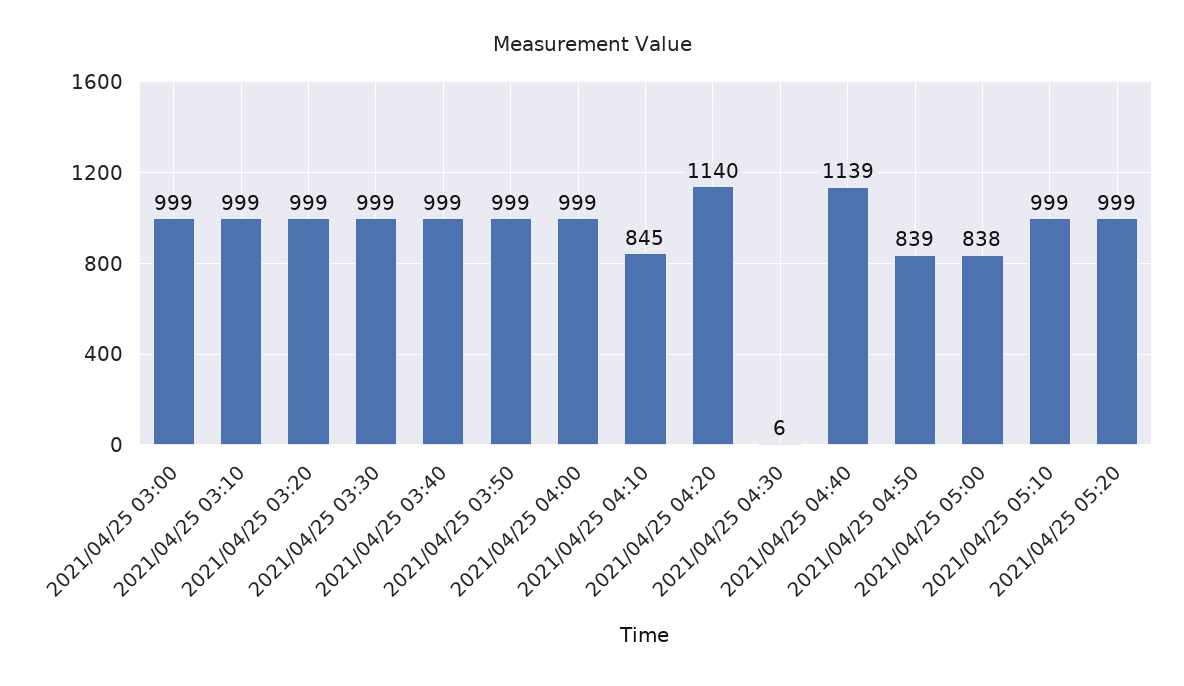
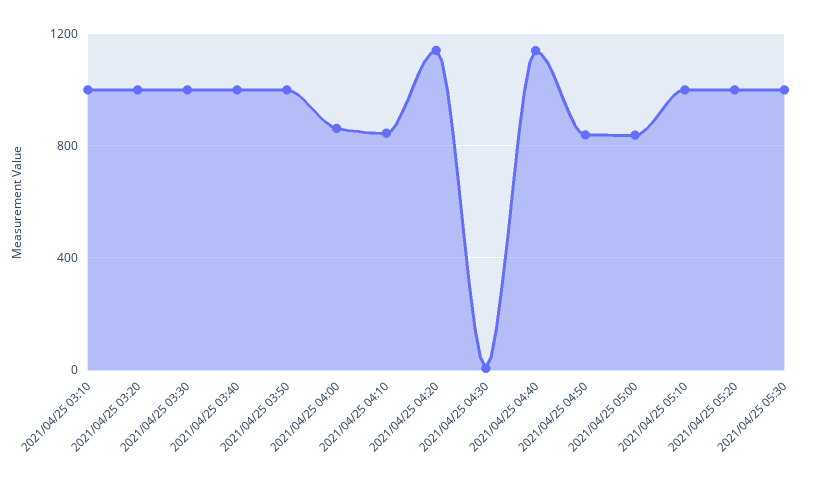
2021/04/25 03:00: 999 -> none
2021/04/25 04:00: 999 -> 850
2021/04/25 05:30: none -> 1000

